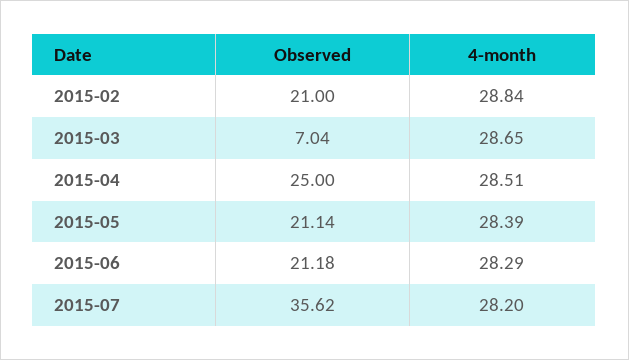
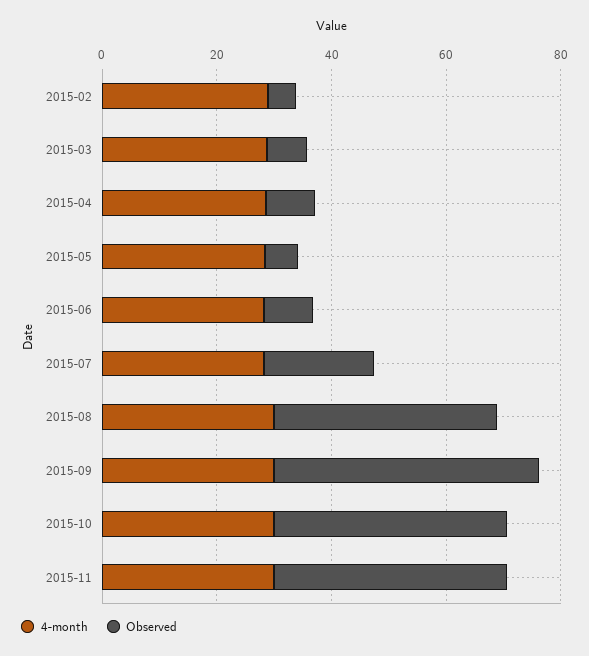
Observed, 2015-02: 21 -> 5
Observed, 2015-04: 25 -> 10
Observed, 2015-05: 21.14 -> 5
Observed, 2015-06: 21.18 -> 10
Observed, 2015-07: 35.62 -> 20
4-month, 2015-08: none -> 30
Observed, 2015-08: none -> 40
4-month, 2015-09: none -> 30
Observed, 2015-09: none -> 45
4-month, 2015-10: none -> 30
Observed, 2015-10: none -> 40
4-month, 2015-11: none -> 30
Observed, 2015-11: none -> 40

